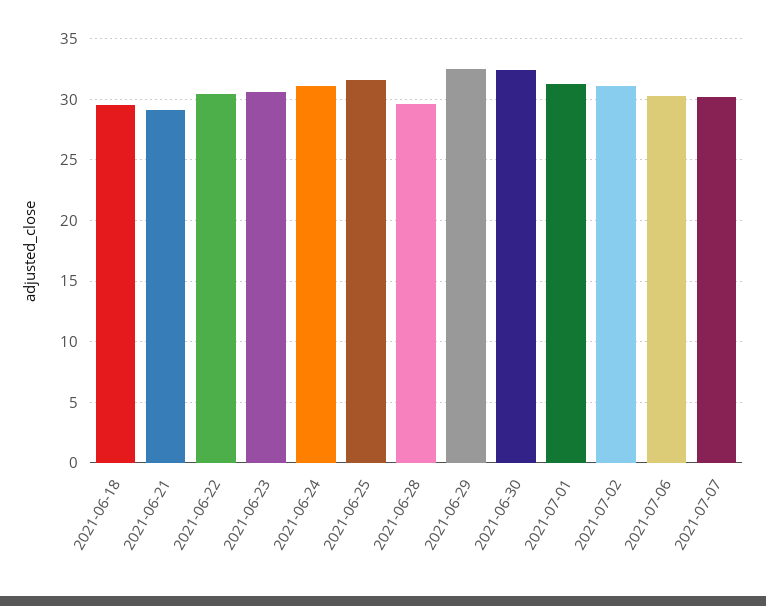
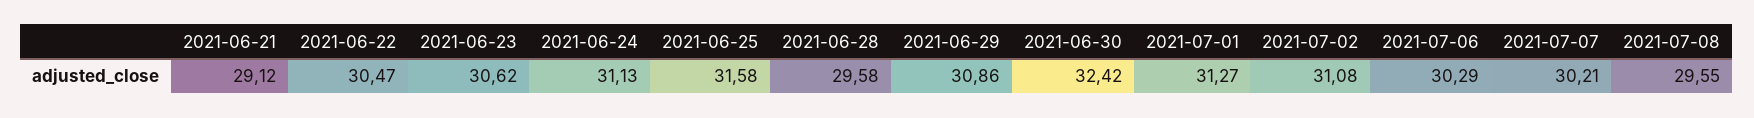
2021-06-18: 29.5 -> none
2021-06-29: 32.5 -> 30.86
2021-07-08: none -> 29.55

